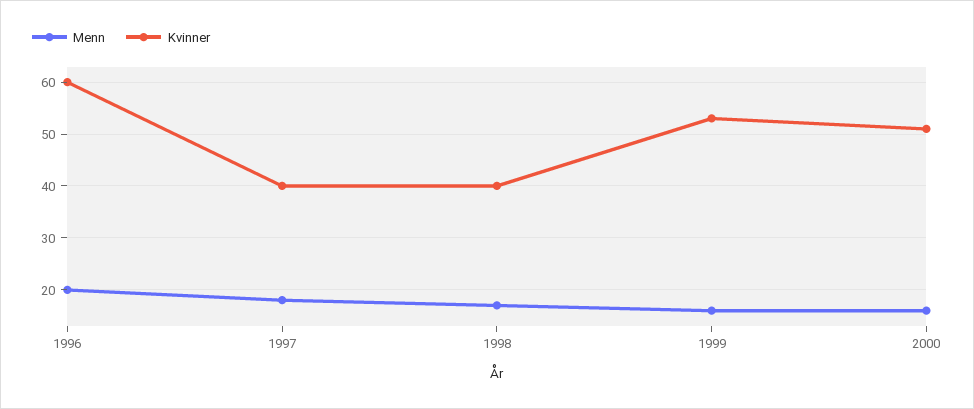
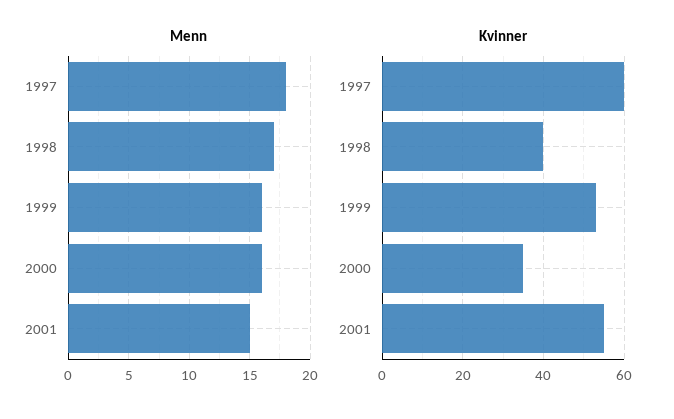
Menn, 1996: 20 -> none
Kvinner, 1996: 60 -> none
Kvinner, 1997: 40 -> 60
Kvinner, 2000: 50 -> 35
Menn, 2001: none -> 15
Kvinner, 2001: none -> 55

